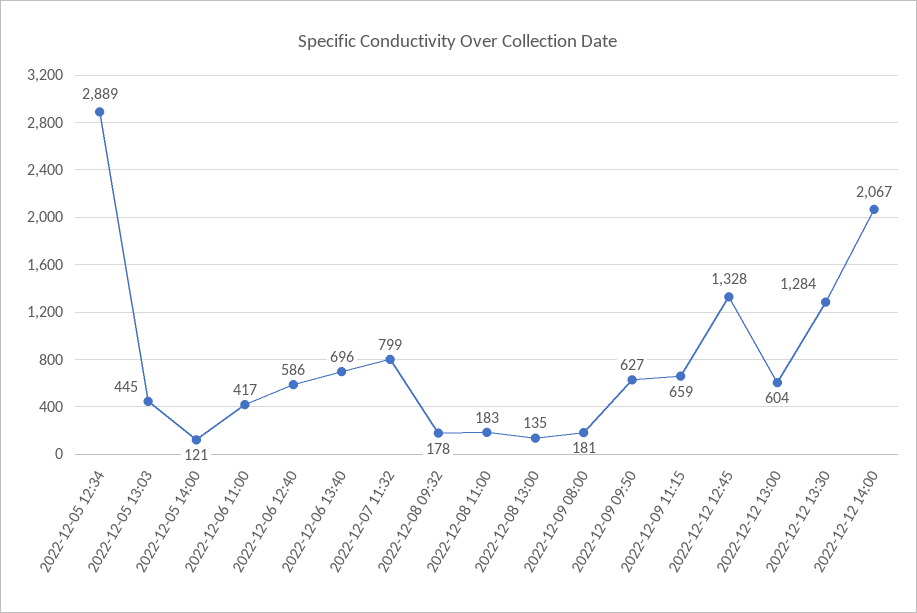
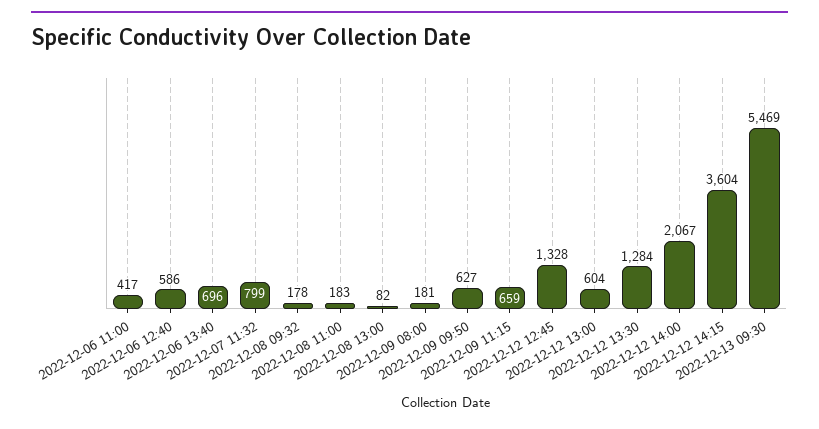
2022-12-05 12:34: 2889 -> none
2022-12-05 13:03: 445 -> none
2022-12-05 14:00: 121 -> none
2022-12-08 13:00: 135 -> 82
2022-12-12 14:15: none -> 3604
2022-12-13 09:30: none -> 5469

